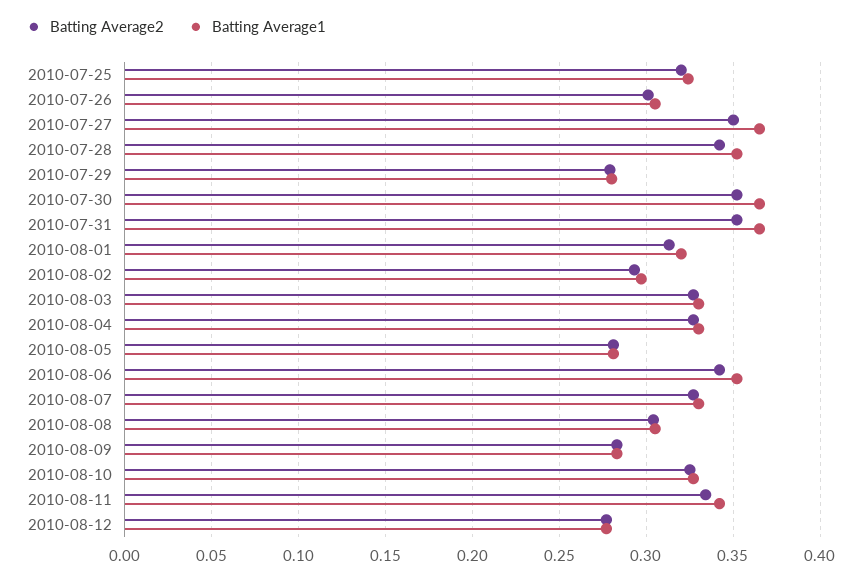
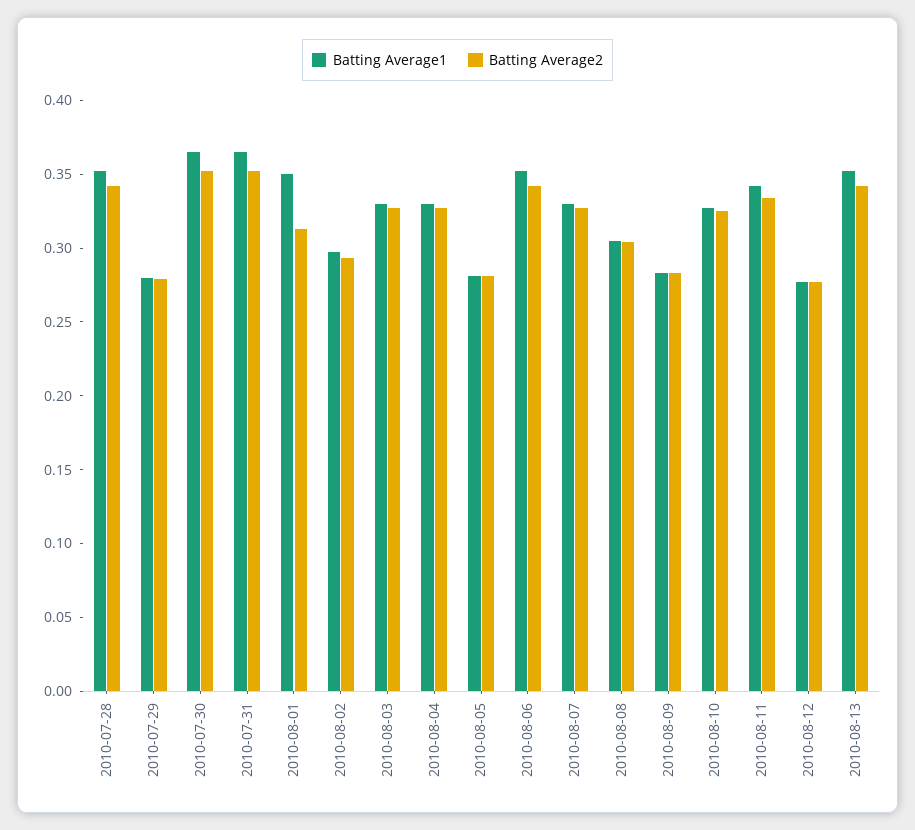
Batting Average2, 2010-07-25: 0.32 -> none
Batting Average1, 2010-07-25: 0.325 -> none
Batting Average2, 2010-07-26: 0.3 -> none
Batting Average1, 2010-07-26: 0.305 -> none
Batting Average2, 2010-07-27: 0.35 -> none
Batting Average1, 2010-07-27: 0.365 -> none
Batting Average1, 2010-08-01: 0.32 -> 0.35
Batting Average1, 2010-08-13: none -> 0.35
Batting Average2, 2010-08-13: none -> 0.34

